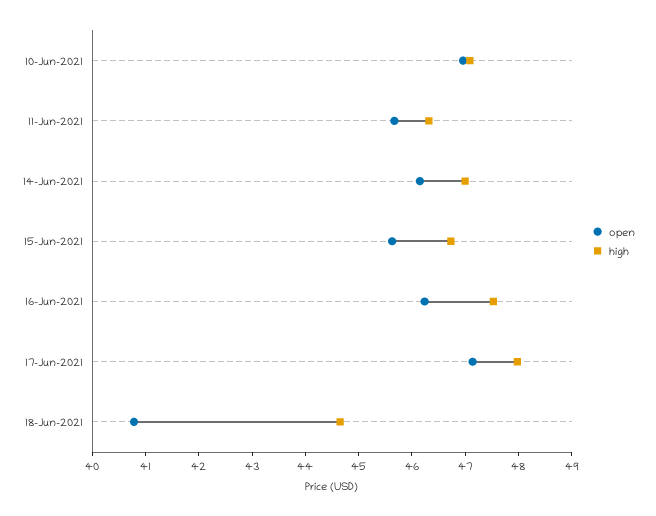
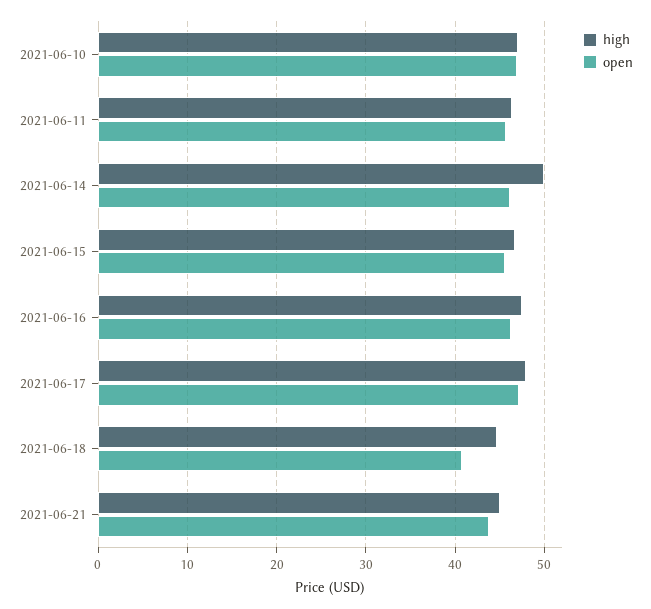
high, 14-Jun-2021: 47 -> 50
high, 2021-06-21: none -> 45
open, 2021-06-21: none -> 44

